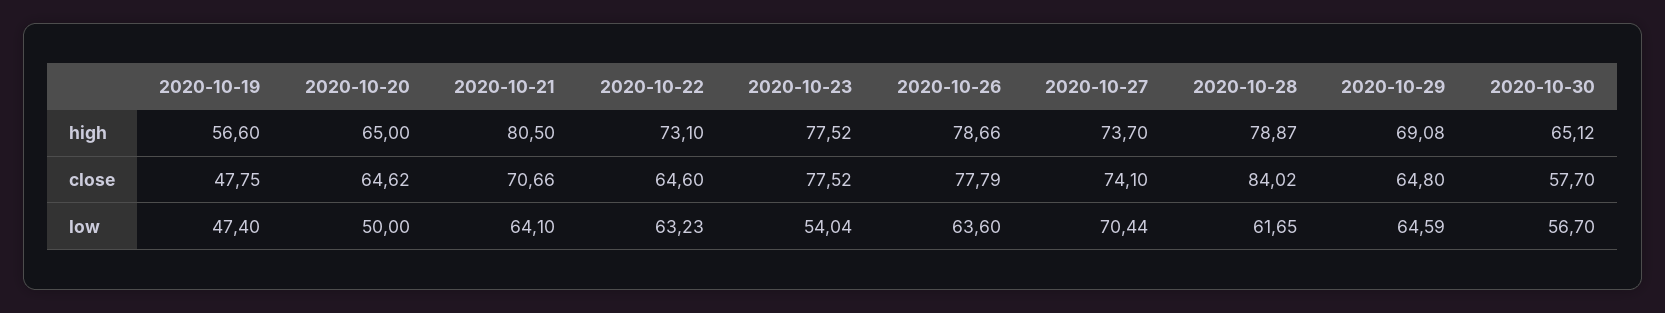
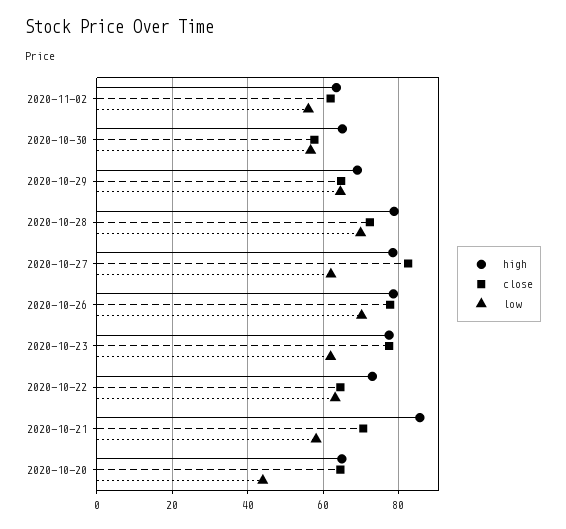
high, 2020-10-19: 56.6 -> none
high, 2020-10-21: 80.5 -> 86
high, 2020-10-27: 73.7 -> 78
close, 2020-10-19: 47.75 -> none
close, 2020-10-27: 74.1 -> 82
close, 2020-10-28: 84.02 -> 72
low, 2020-10-19: 47.4 -> none
low, 2020-10-20: 50 -> 44
low, 2020-10-21: 64.1 -> 58
low, 2020-10-23: 54.04 -> 62
low, 2020-10-26: 63.6 -> 70
low, 2020-10-27: 70.44 -> 62
low, 2020-10-28: 61.65 -> 70
high, 2020-11-02: none -> 64
close, 2020-11-02: none -> 62
low, 2020-11-02: none -> 56

